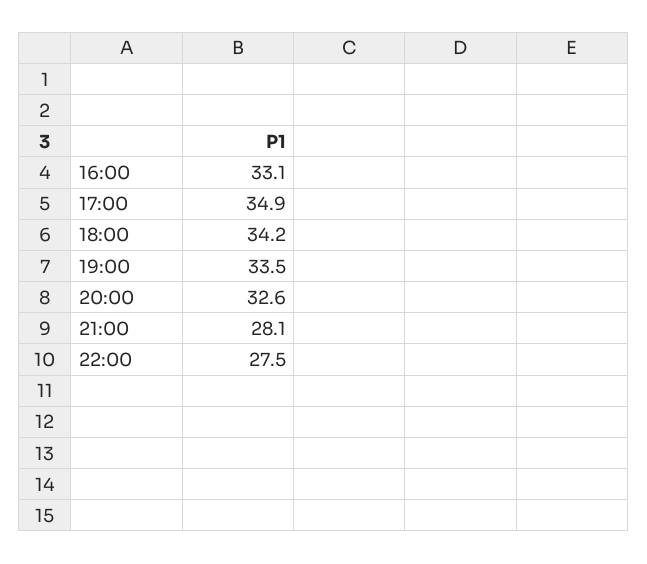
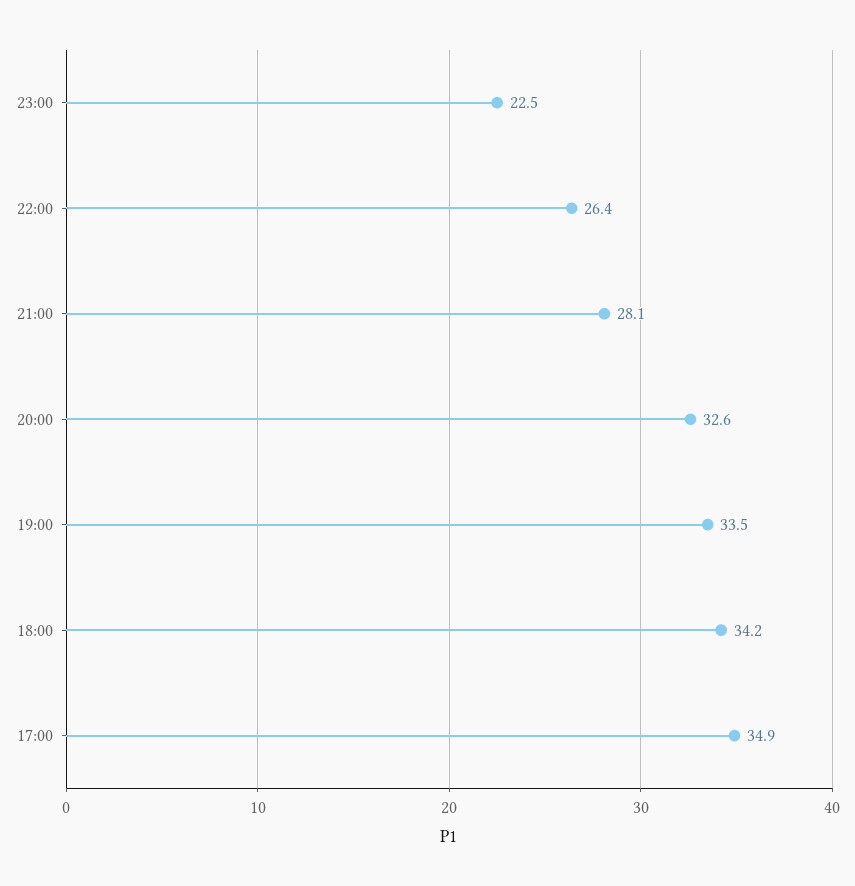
16:00: 33.1 -> none
22:00: 27.5 -> 26.4
23:00: none -> 22.5

